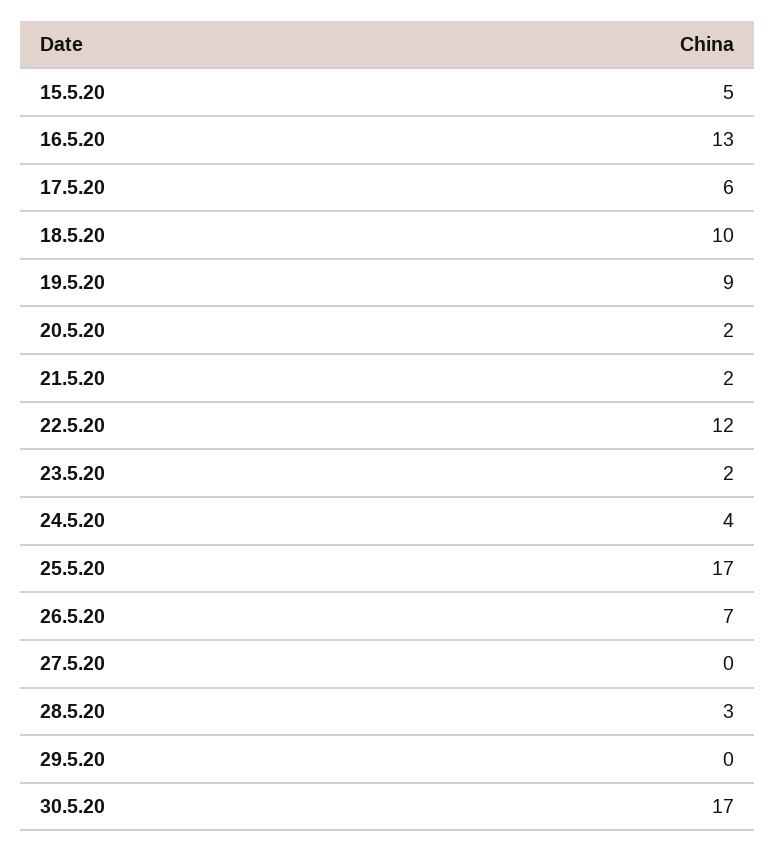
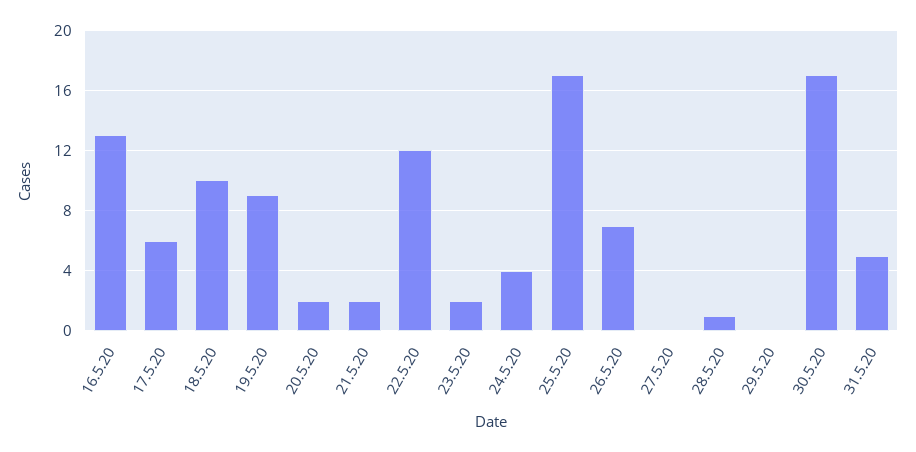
15.5.20: 5 -> none
28.5.20: 3 -> 1
31.5.20: none -> 5

